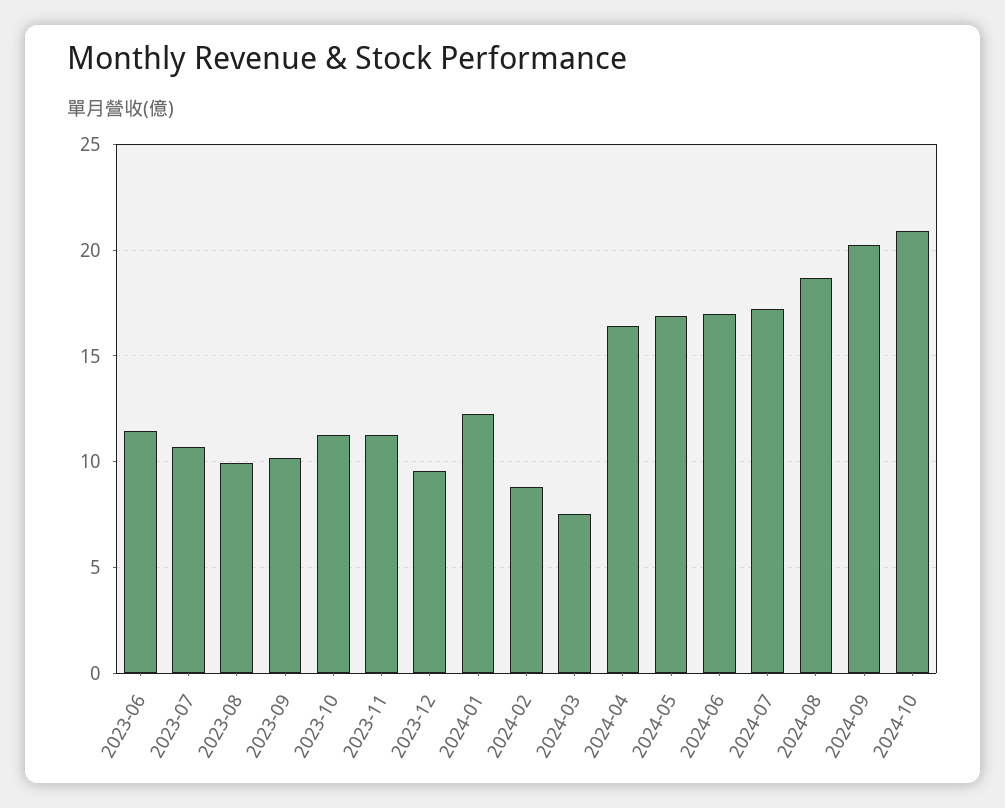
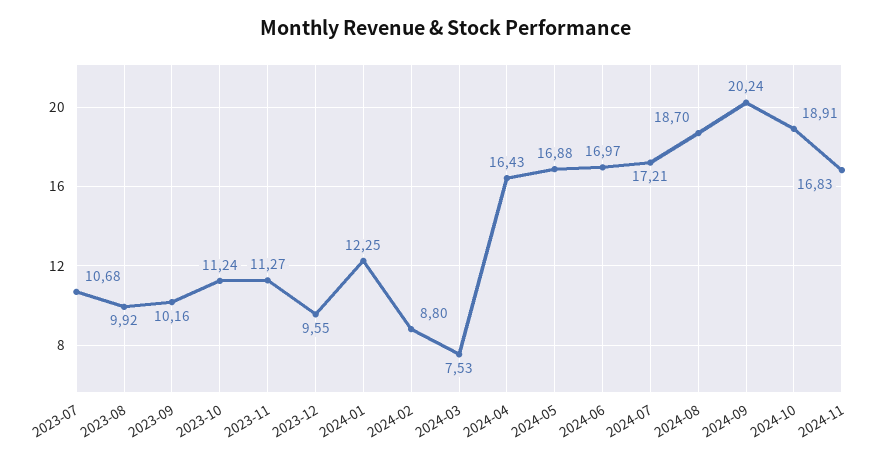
2023-06: 11.5 -> none
2024-10: 21 -> 18.91
2024-11: none -> 16.83

